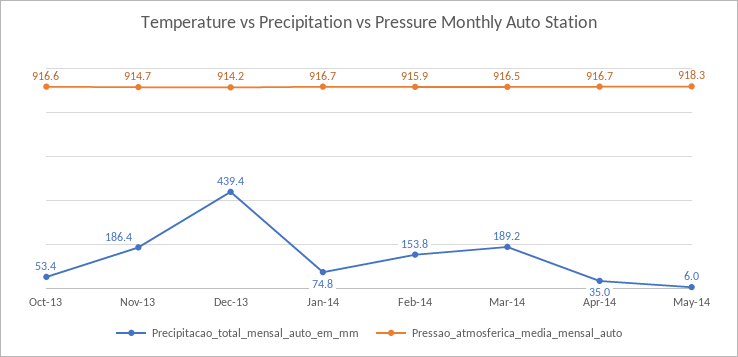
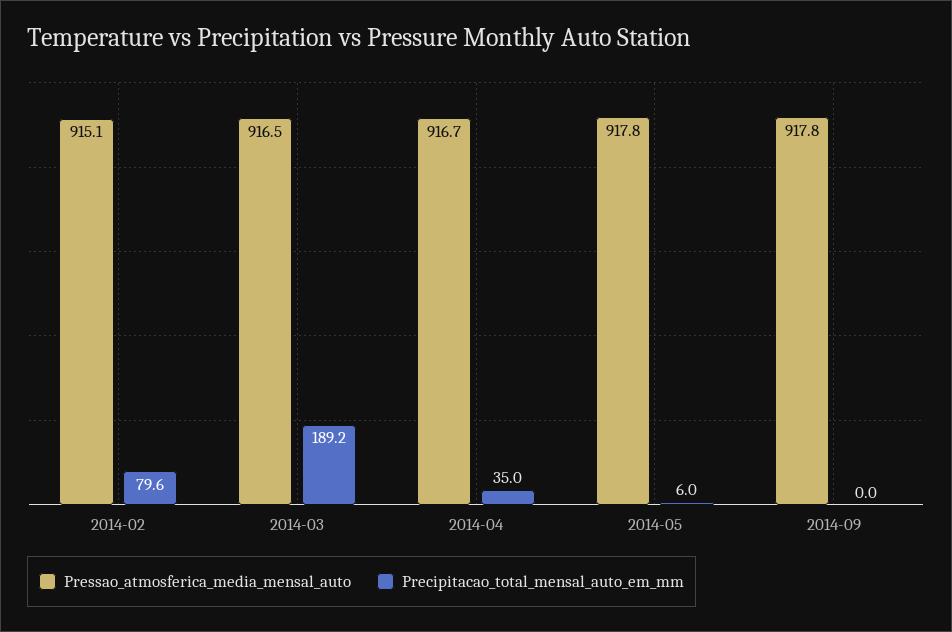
Precipitacao_total_mensal_auto_em_mm, Oct-13: 53.4 -> none
Pressao_atmosferica_media_mensal_auto, Oct-13: 916.6 -> none
Precipitacao_total_mensal_auto_em_mm, Nov-13: 186.4 -> none
Pressao_atmosferica_media_mensal_auto, Nov-13: 914.7 -> none
Precipitacao_total_mensal_auto_em_mm, Dec-13: 439.4 -> none
Pressao_atmosferica_media_mensal_auto, Dec-13: 914.2 -> none
Precipitacao_total_mensal_auto_em_mm, Jan-14: 74.8 -> none
Pressao_atmosferica_media_mensal_auto, Jan-14: 916.7 -> none
Precipitacao_total_mensal_auto_em_mm, Feb-14: 153.8 -> 79.6
Pressao_atmosferica_media_mensal_auto, Feb-14: 915.9 -> 915.1
Pressao_atmosferica_media_mensal_auto, May-14: 918.3 -> 917.8
Pressao_atmosferica_media_mensal_auto, 2014-09: none -> 917.8
Precipitacao_total_mensal_auto_em_mm, 2014-09: none -> 0

